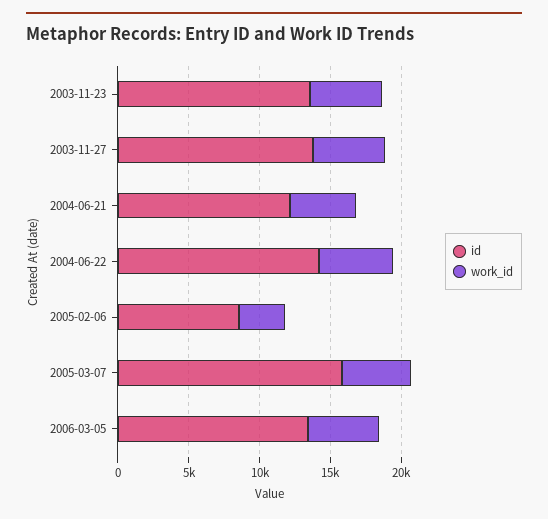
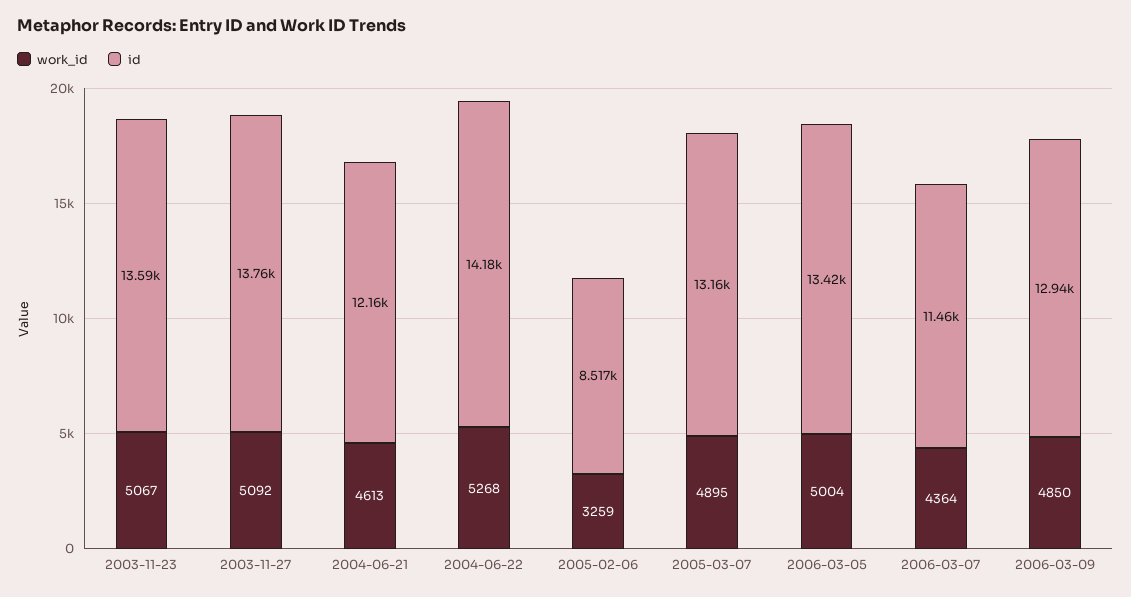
id, 2005-03-07: 16000 -> 13160
work_id, 2006-03-07: none -> 4364
id, 2006-03-07: none -> 11460
work_id, 2006-03-09: none -> 4850
id, 2006-03-09: none -> 12940

